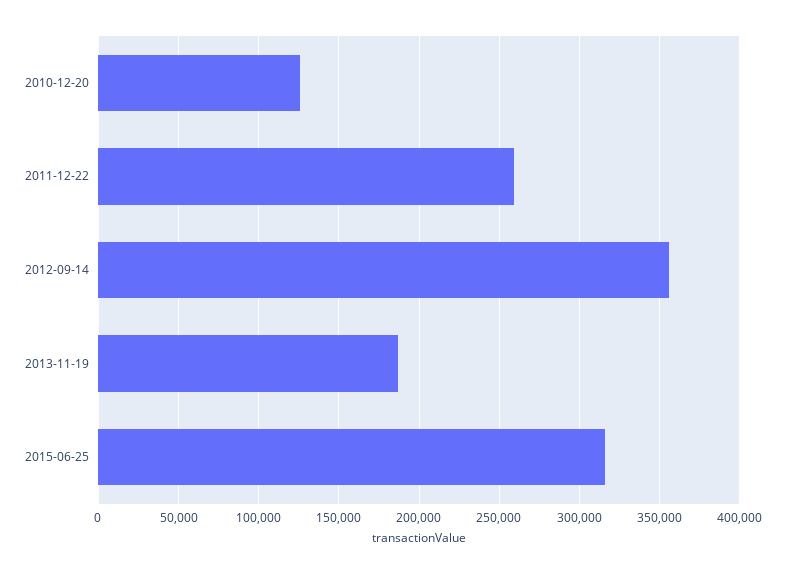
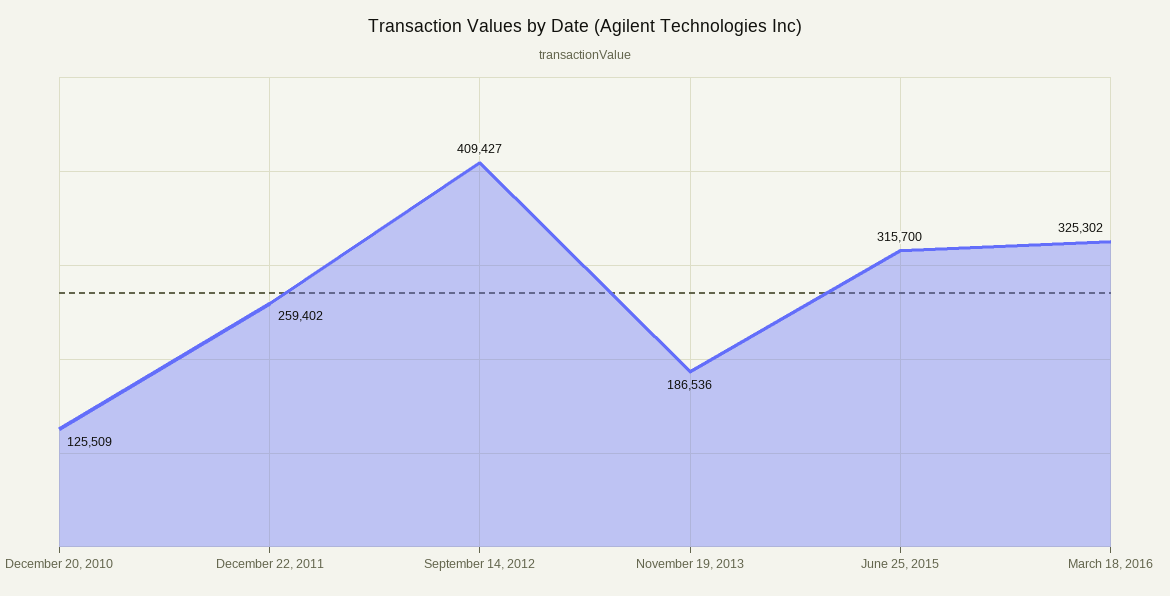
2012-09-14: 355000 -> 409427
March 18, 2016: none -> 325302

